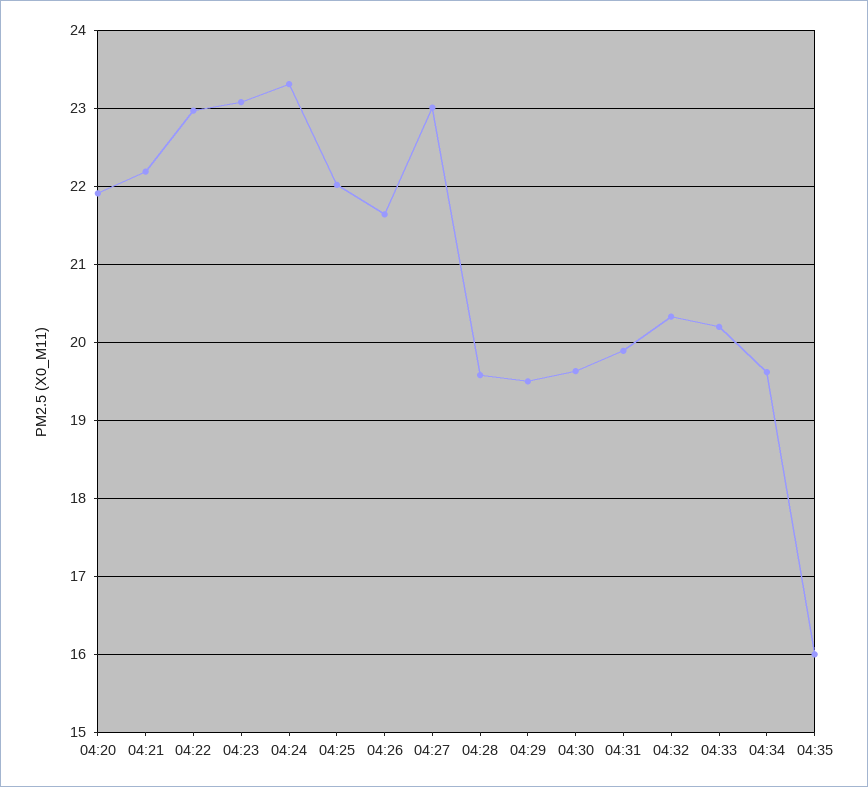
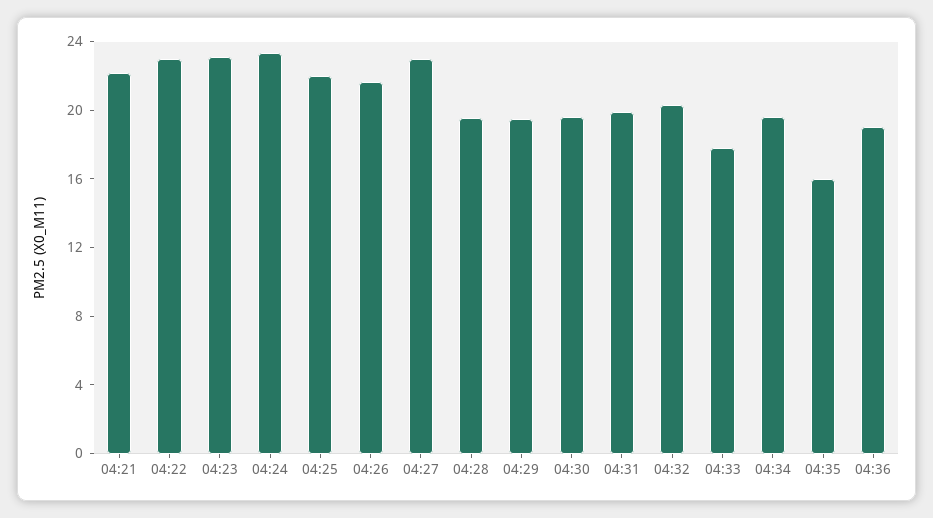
04:20: 21.9 -> none
04:33: 20.2 -> 18
04:36: none -> 19

